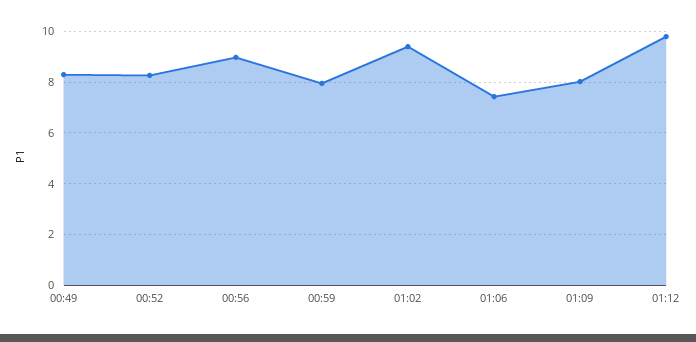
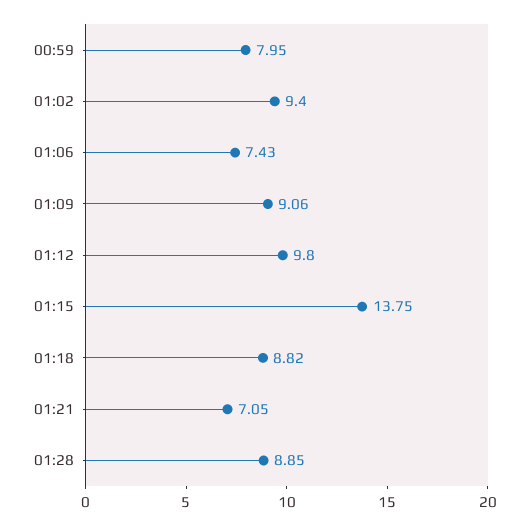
00:49: 8.25 -> none
00:52: 8.25 -> none
00:56: 9 -> none
01:09: 8 -> 9.06
01:15: none -> 13.75
01:18: none -> 8.82
01:21: none -> 7.05
01:28: none -> 8.85

